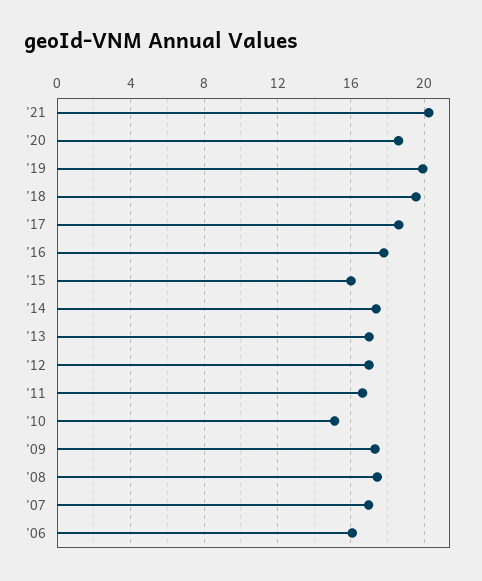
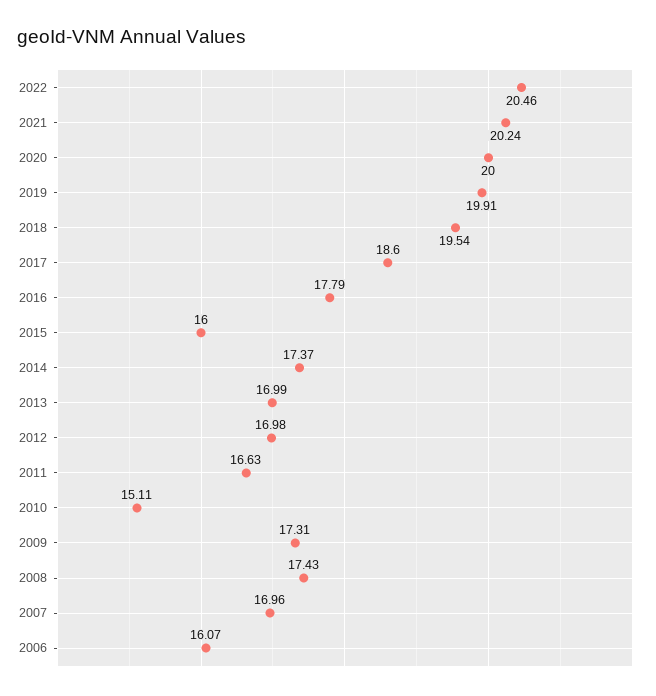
'20: 18.5 -> 20
2022: none -> 20.46

